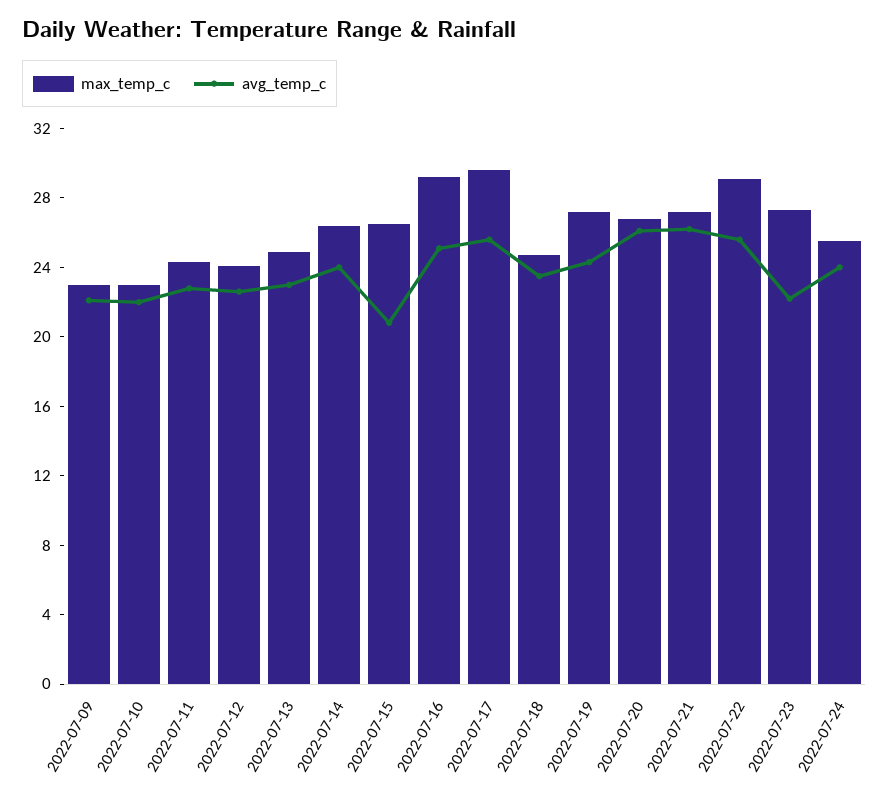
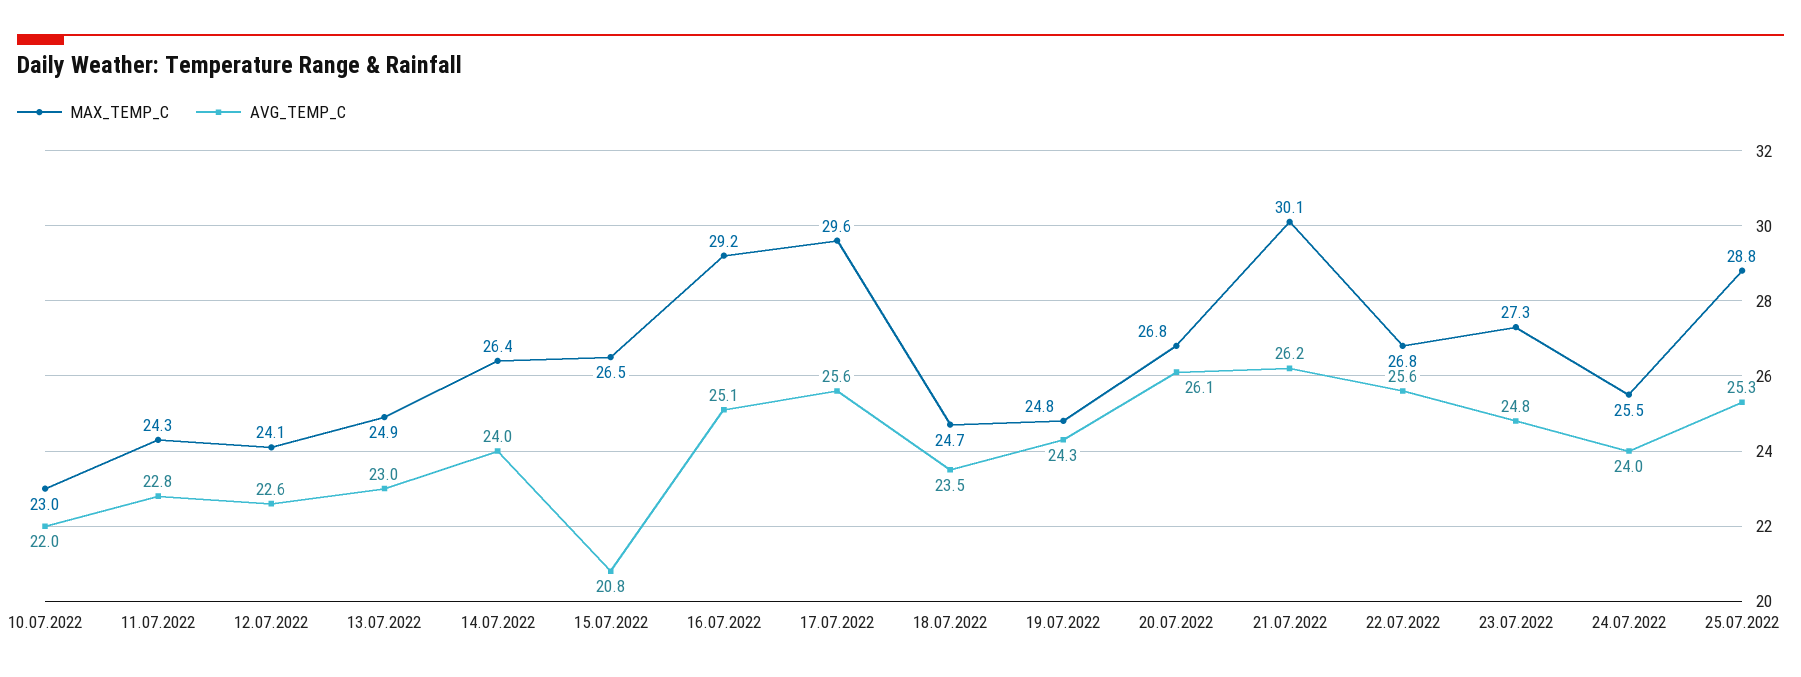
max_temp_c, 2022-07-09: 23 -> none
avg_temp_c, 2022-07-09: 22 -> none
max_temp_c, 2022-07-19: 27 -> 24.8
max_temp_c, 2022-07-21: 27 -> 30.1
max_temp_c, 2022-07-22: 29 -> 26.8
avg_temp_c, 2022-07-23: 22 -> 24.8
max_temp_c, 25.07.2022: none -> 28.8
avg_temp_c, 25.07.2022: none -> 25.3

